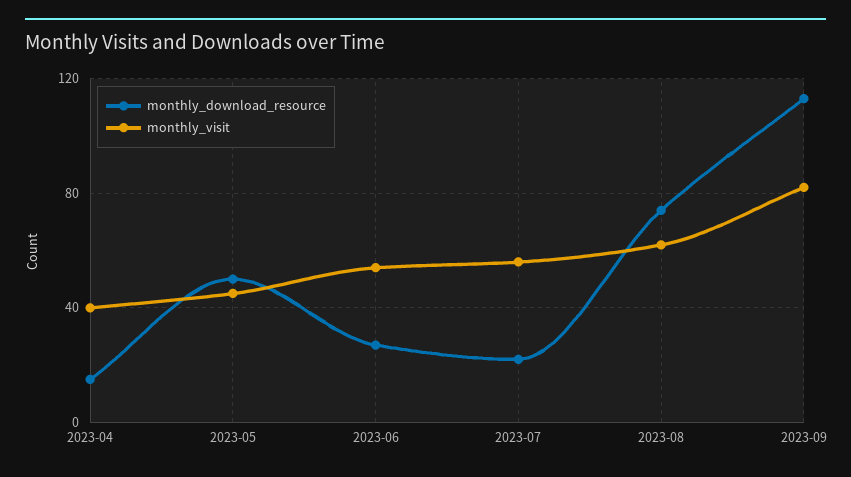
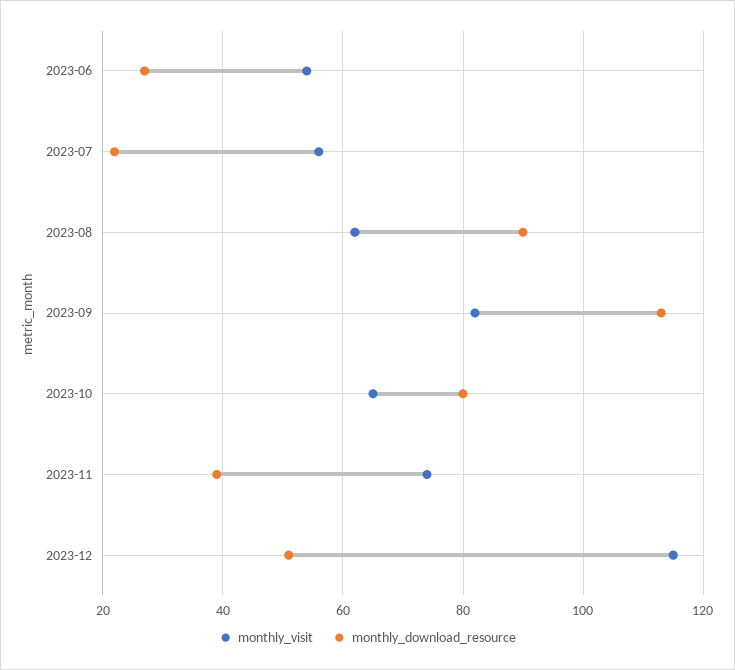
monthly_download_resource, 2023-04: 15 -> none
monthly_visit, 2023-04: 40 -> none
monthly_download_resource, 2023-05: 50 -> none
monthly_visit, 2023-05: 45 -> none
monthly_download_resource, 2023-08: 75 -> 90
monthly_visit, 2023-10: none -> 65
monthly_download_resource, 2023-10: none -> 80
monthly_visit, 2023-11: none -> 75
monthly_download_resource, 2023-11: none -> 40
monthly_visit, 2023-12: none -> 115
monthly_download_resource, 2023-12: none -> 50

